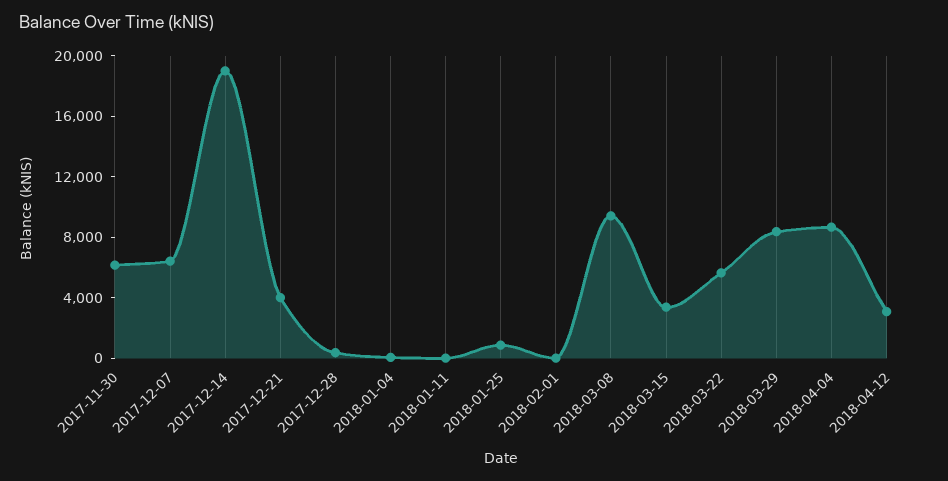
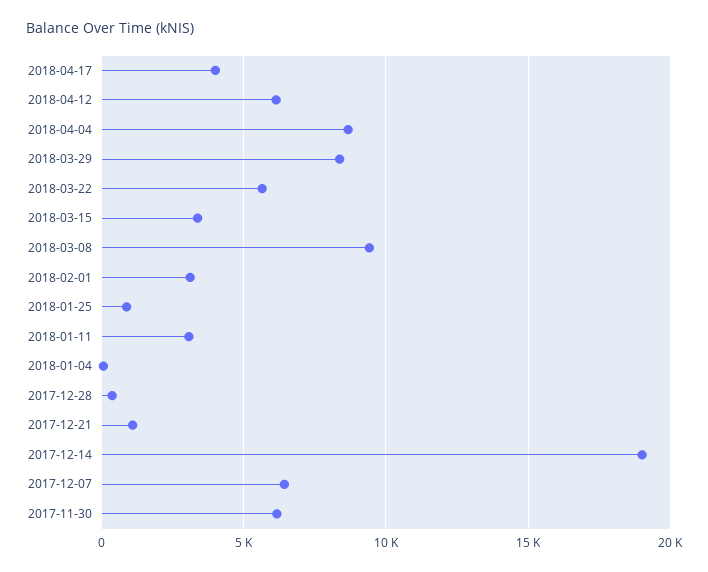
2017-12-21: 4000 -> 1000
2018-01-11: 0 -> 3000
2018-02-01: 0 -> 3000
2018-04-12: 3000 -> 6000
2018-04-17: none -> 4000

